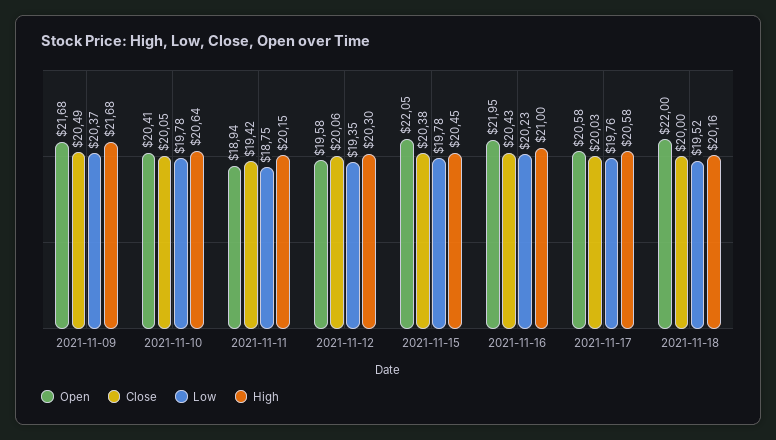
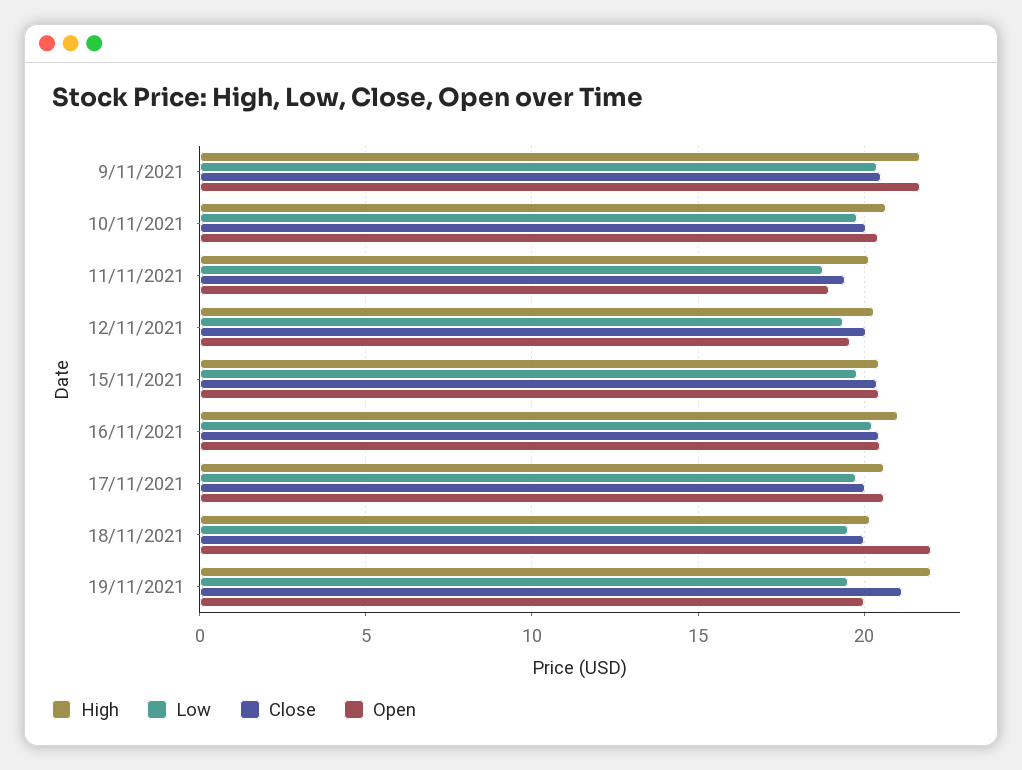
Open, 2021-11-15: 22.05 -> 20.5
Open, 2021-11-16: 21.95 -> 20.5
High, 19/11/2021: none -> 22
Low, 19/11/2021: none -> 19.5
Close, 19/11/2021: none -> 21
Open, 19/11/2021: none -> 20

